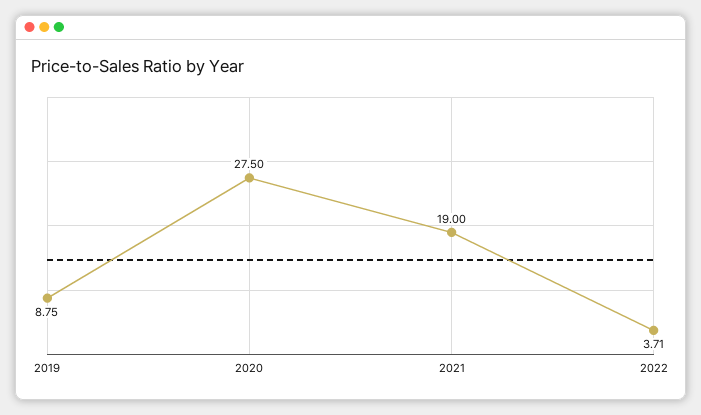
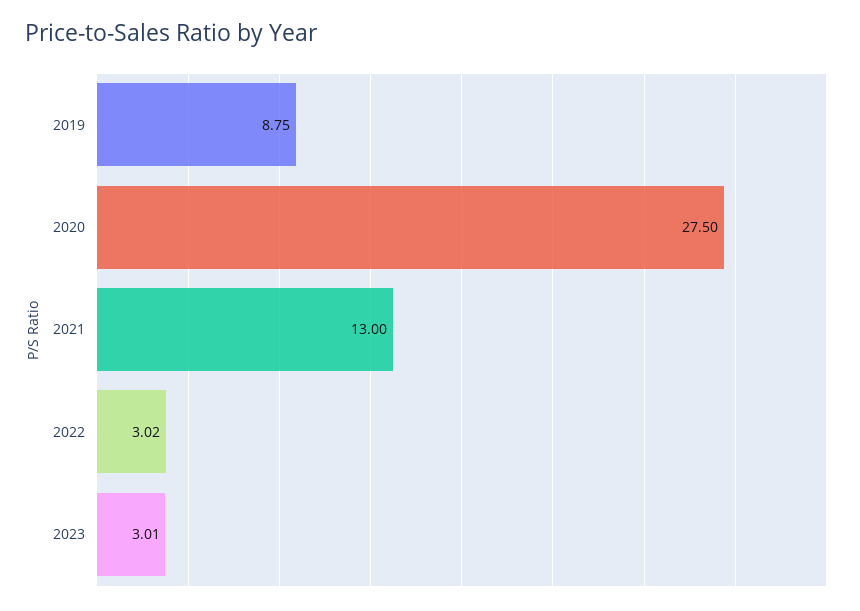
2021: 19 -> 13
2022: 3.71 -> 3.02
2023: none -> 3.01

